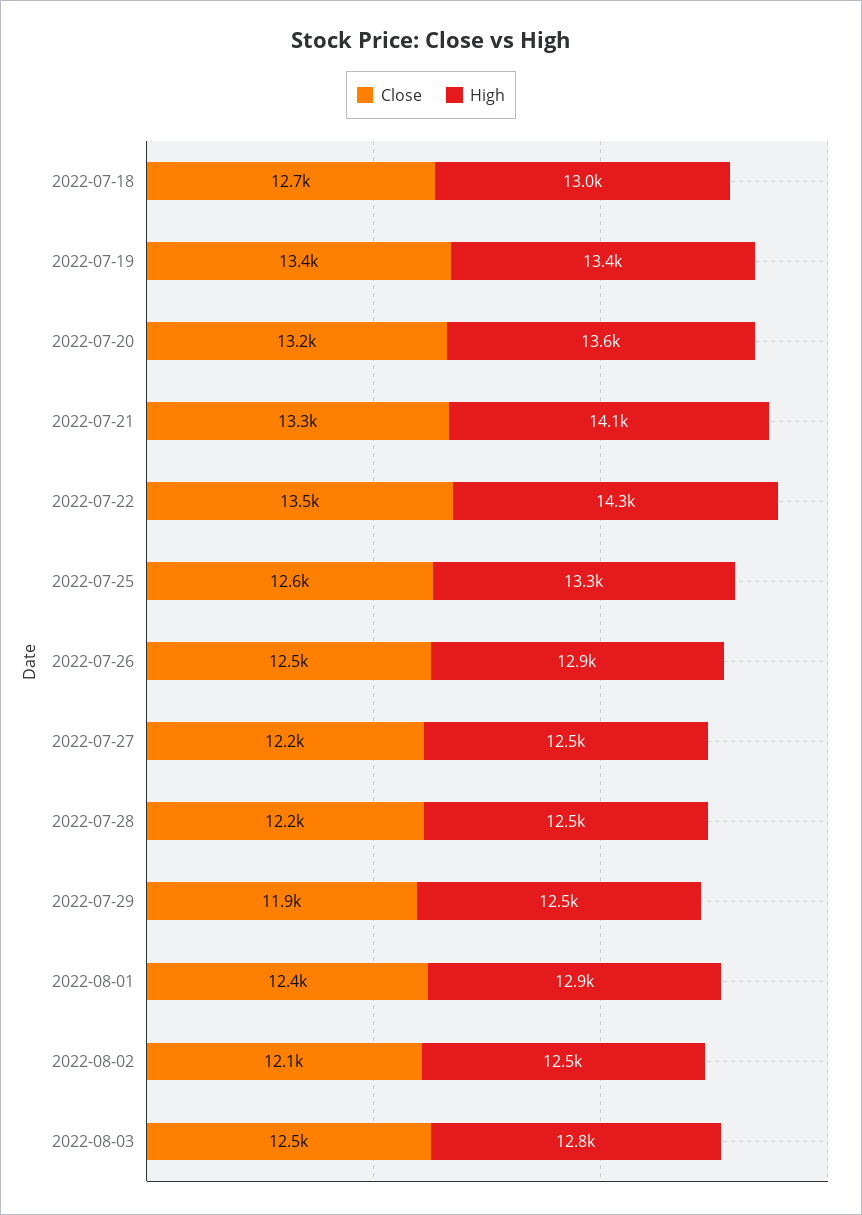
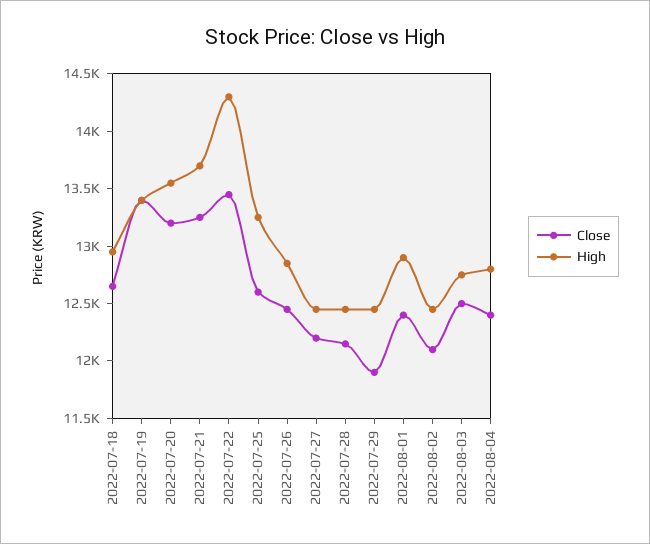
High, 2022-07-21: 14100 -> 13700
Close, 2022-08-04: none -> 12400
High, 2022-08-04: none -> 12800

